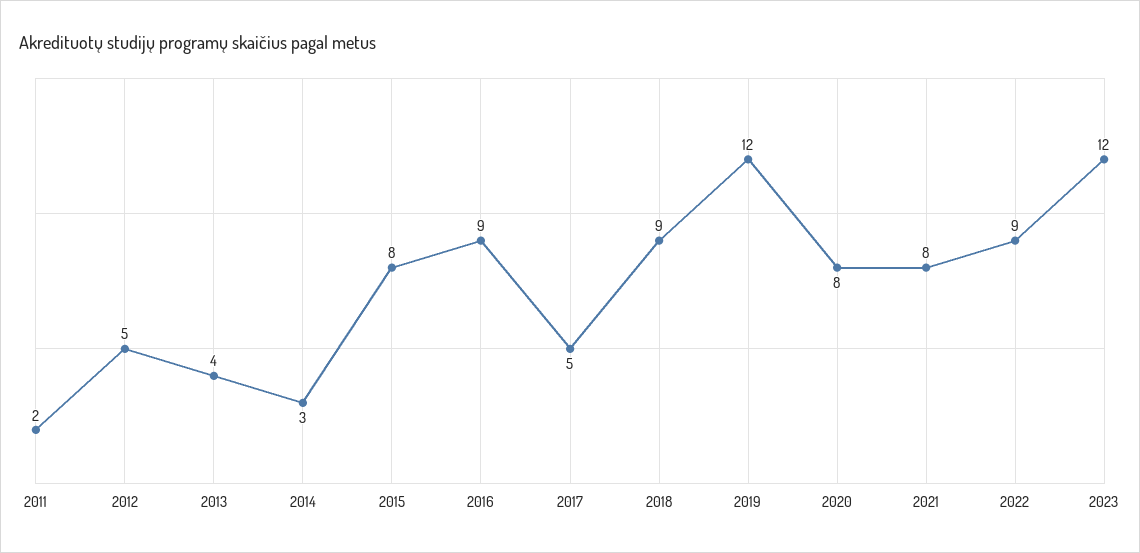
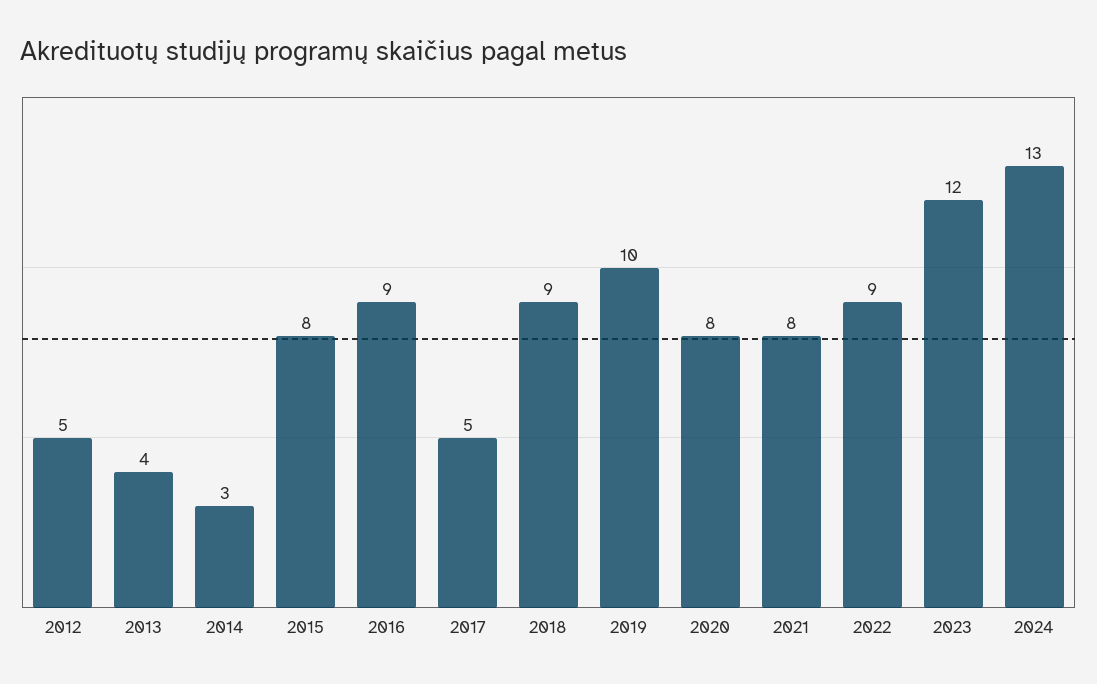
2011: 2 -> none
2019: 12 -> 10
2024: none -> 13

